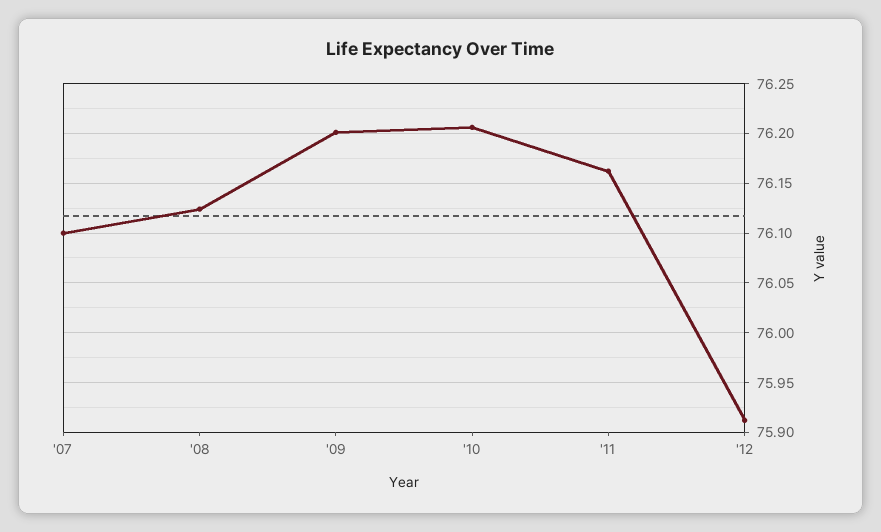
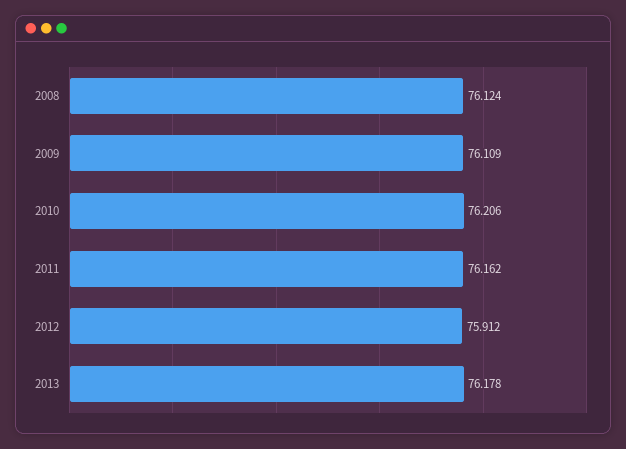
'07: 76.1 -> none
'09: 76.2 -> 76.109
2013: none -> 76.178

